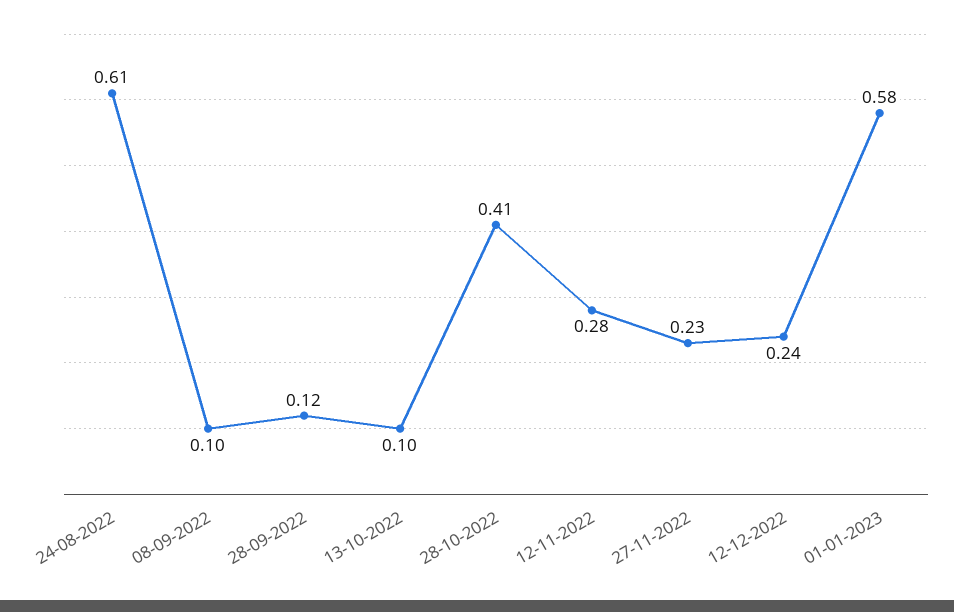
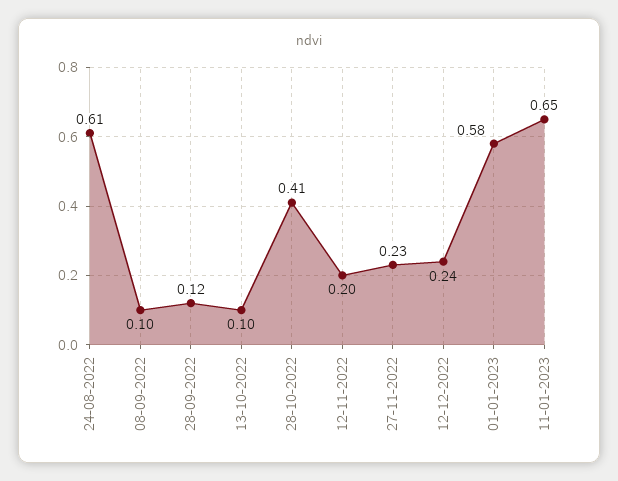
12-11-2022: 0.28 -> 0.2
11-01-2023: none -> 0.65

